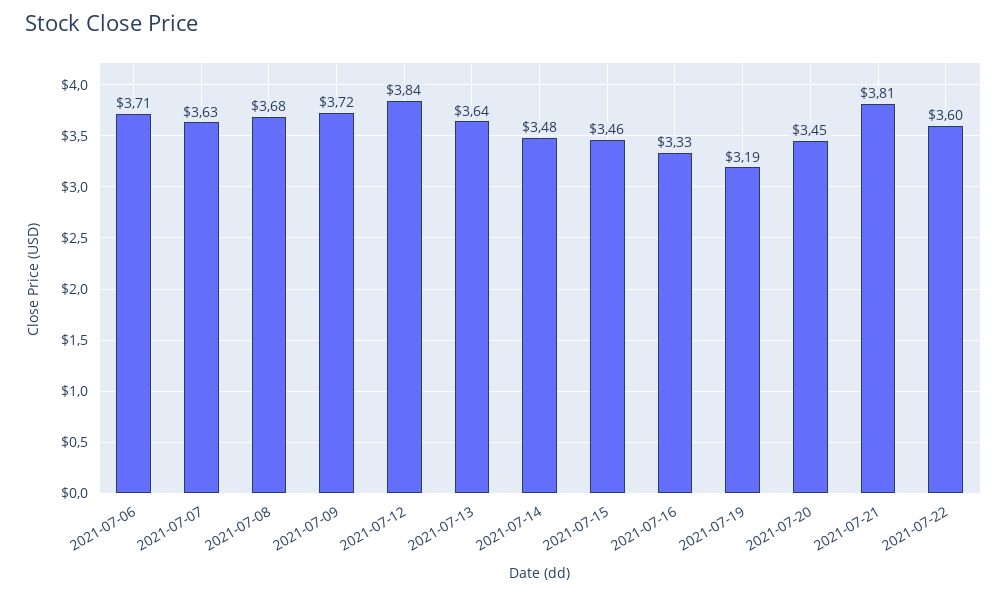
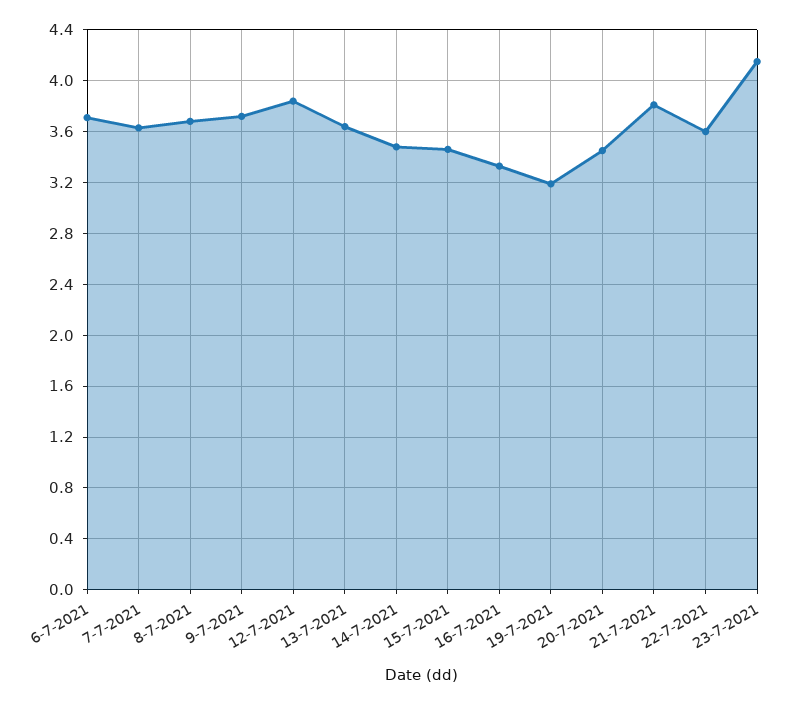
23-7-2021: none -> 4.15

